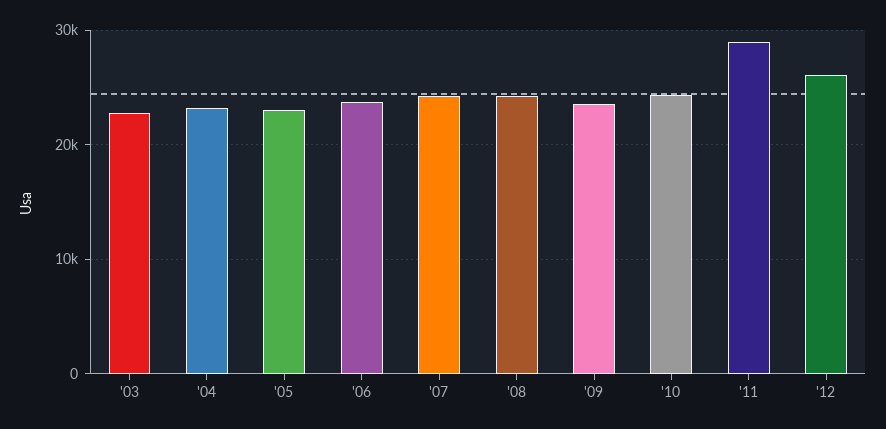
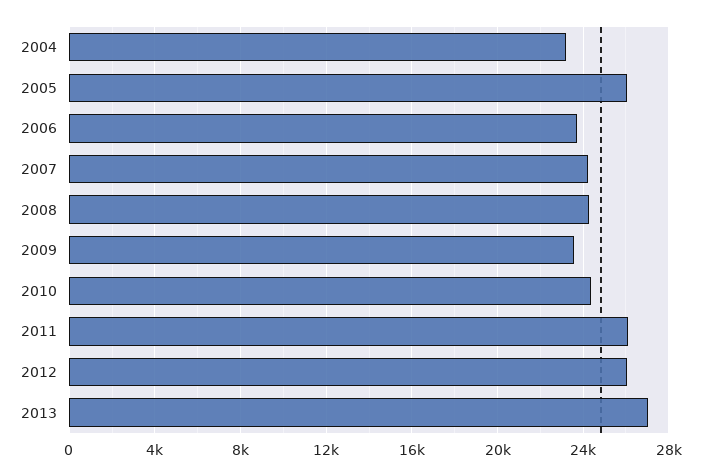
'03: 23000 -> none
'05: 23000 -> 26000
'11: 29000 -> 26000
2013: none -> 27000

